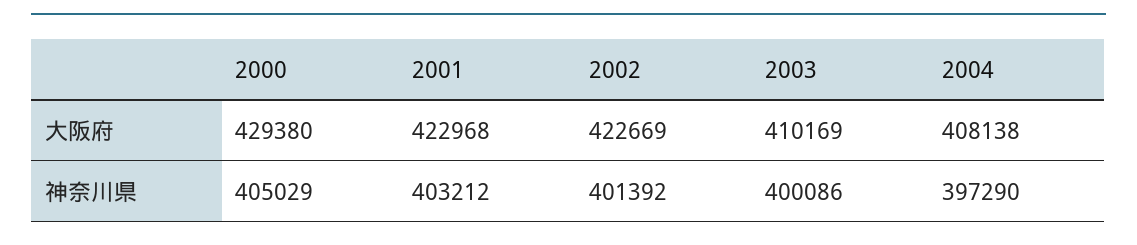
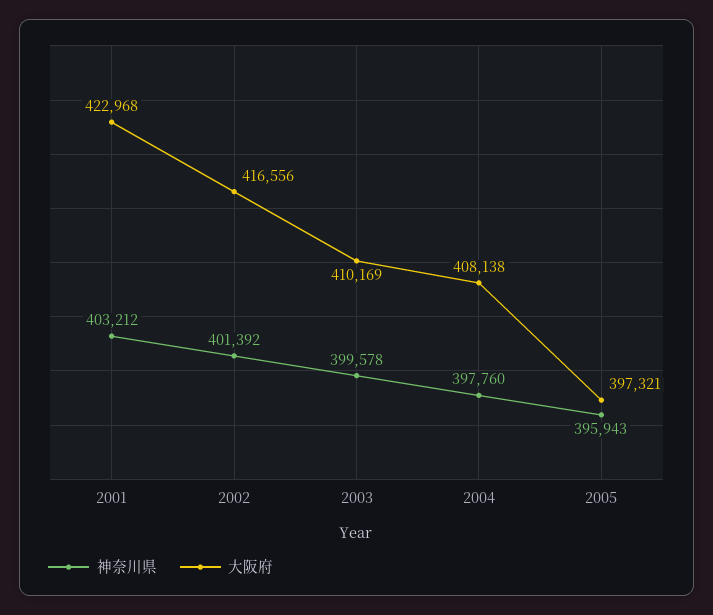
大阪府, 2000: 429380 -> none
大阪府, 2002: 422669 -> 416556
神奈川県, 2000: 405029 -> none
神奈川県, 2003: 400086 -> 399578
神奈川県, 2004: 397290 -> 397760
神奈川県, 2005: none -> 395943
大阪府, 2005: none -> 397321

